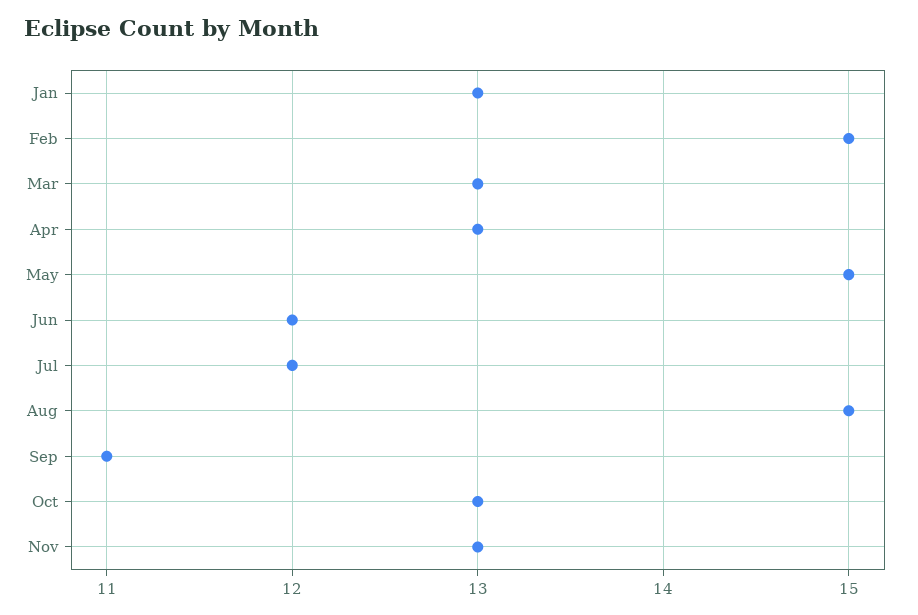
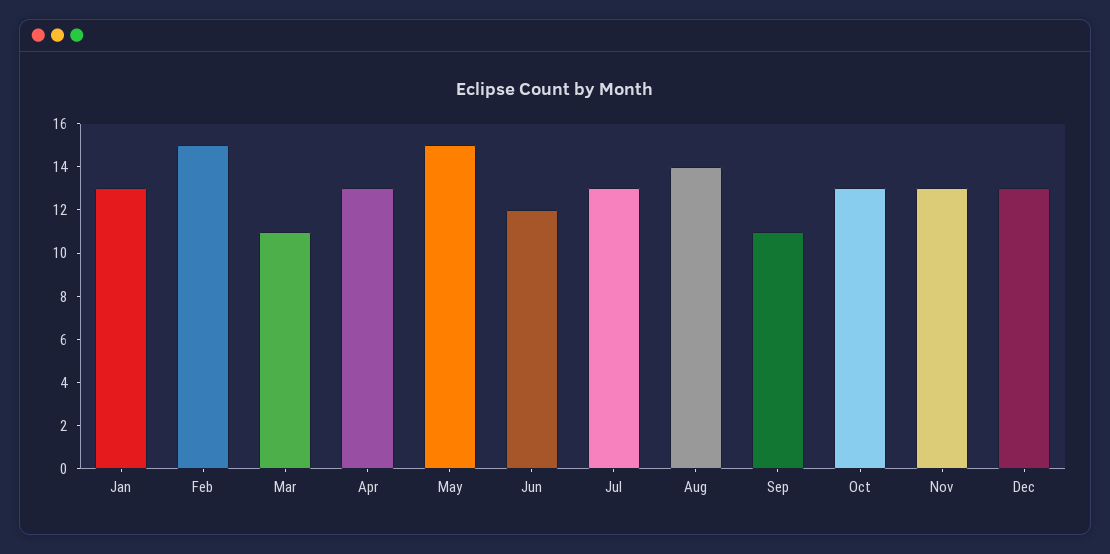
Mar: 13 -> 11
Jul: 12 -> 13
Aug: 15 -> 14
Dec: none -> 13

